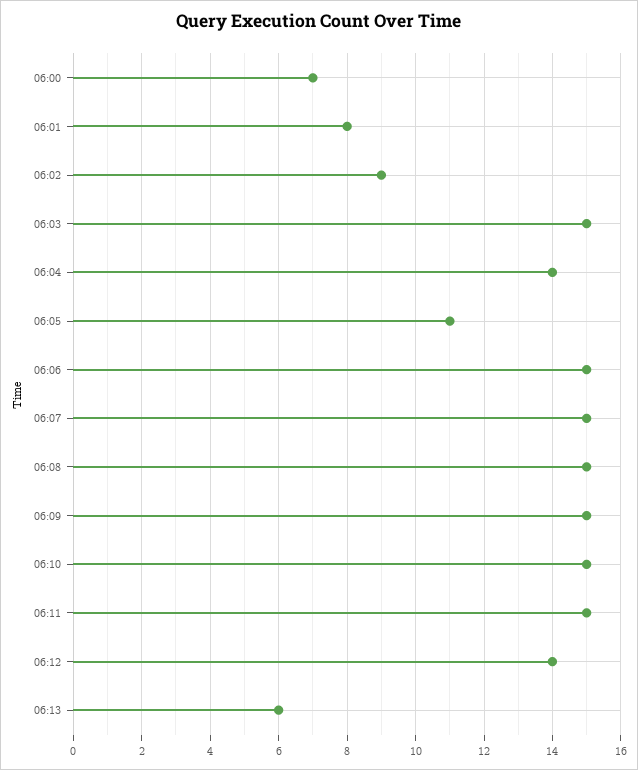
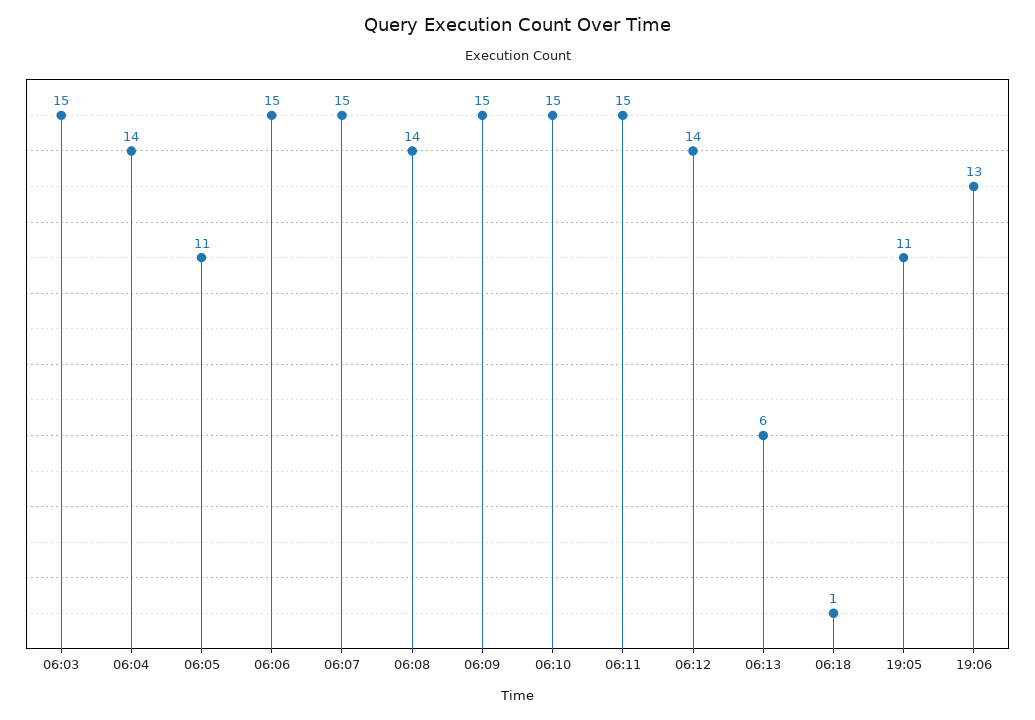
06:00: 7 -> none
06:01: 8 -> none
06:02: 9 -> none
06:08: 15 -> 14
06:18: none -> 1
19:05: none -> 11
19:06: none -> 13

